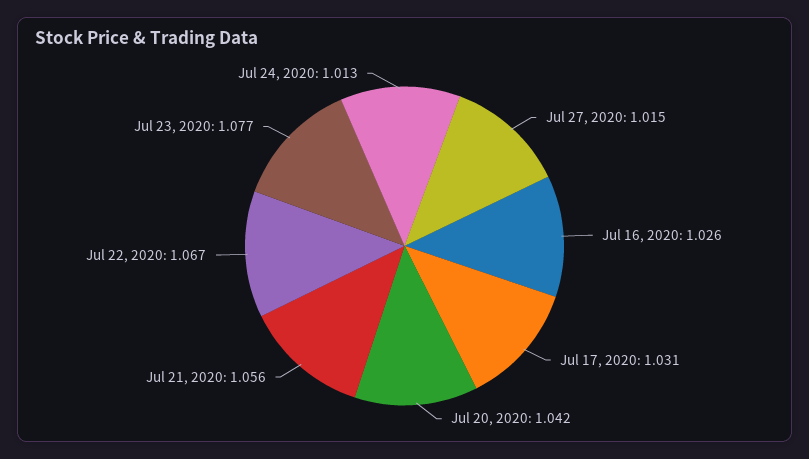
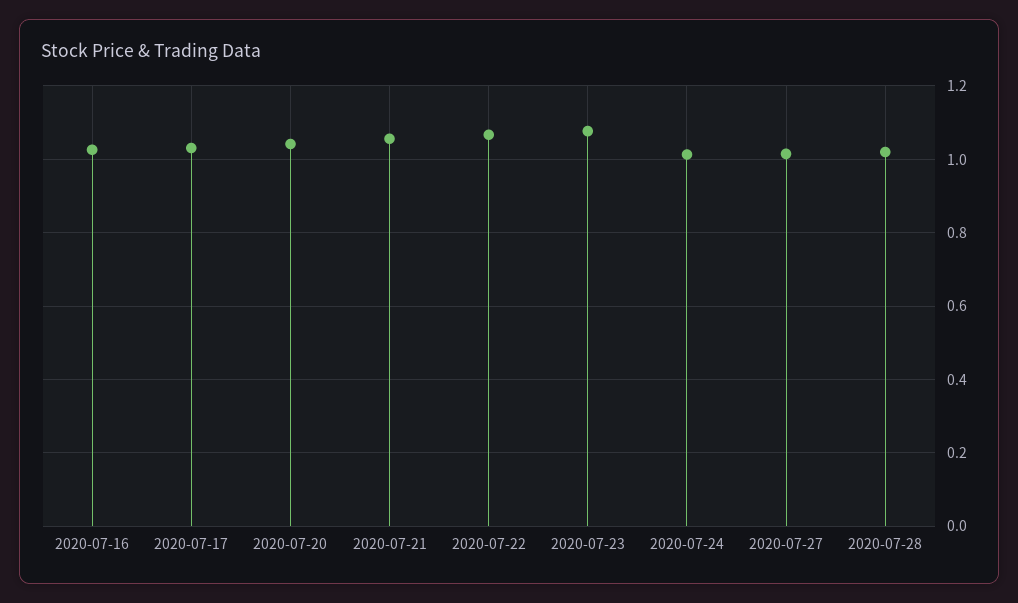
2020-07-28: none -> 1.02

